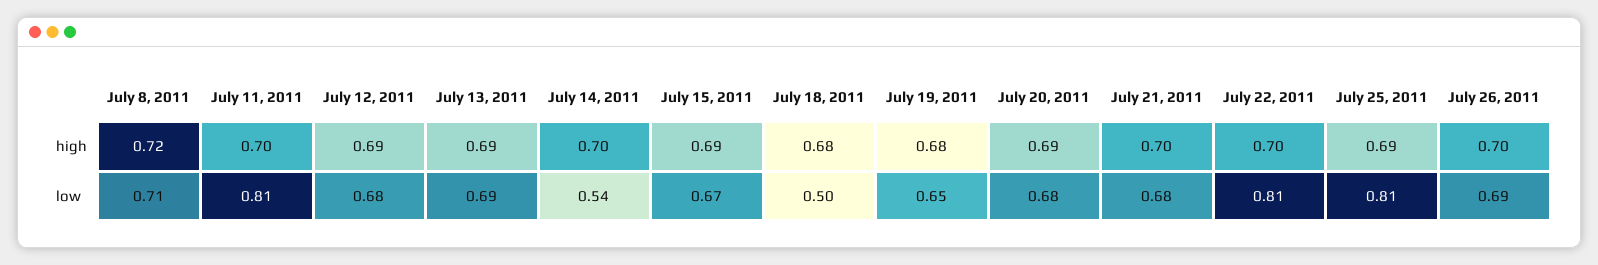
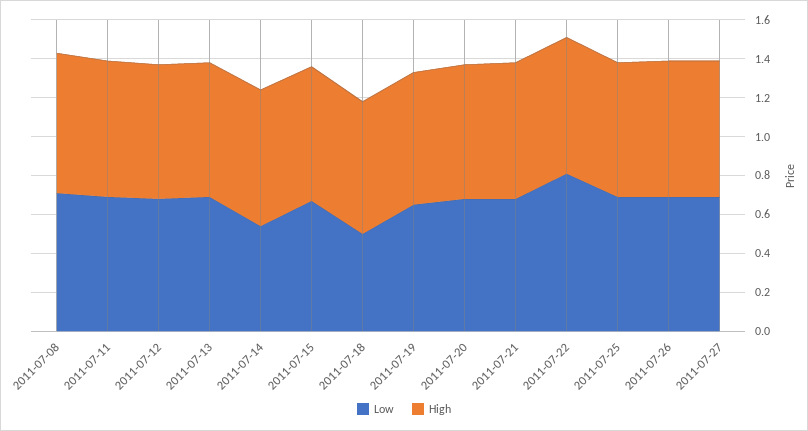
low, July 11, 2011: 0.81 -> 0.7
low, July 25, 2011: 0.81 -> 0.7
low, 2011-07-27: none -> 0.7
high, 2011-07-27: none -> 0.7

